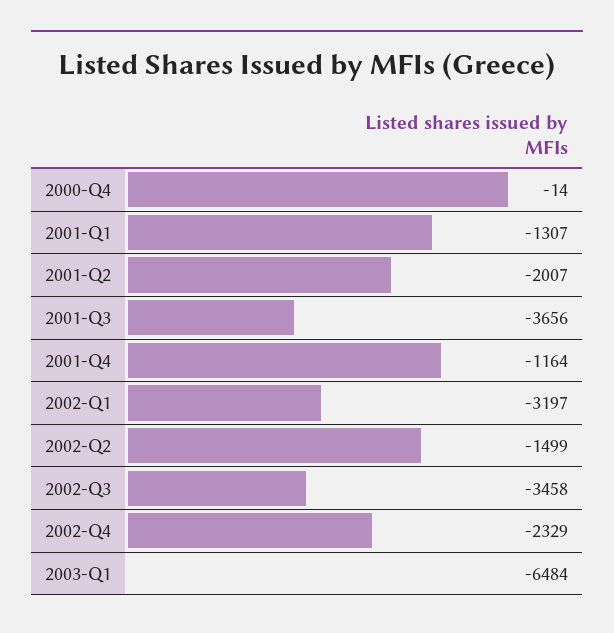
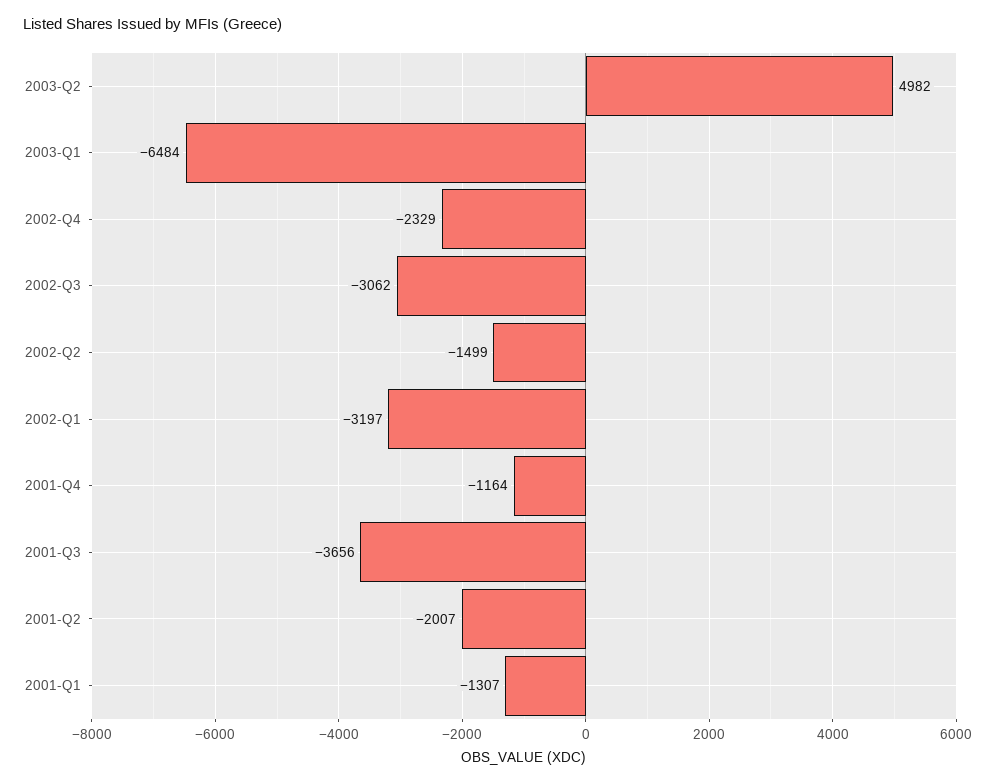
2000-Q4: -14 -> none
2002-Q3: -3458 -> -3062
2003-Q2: none -> 4982

